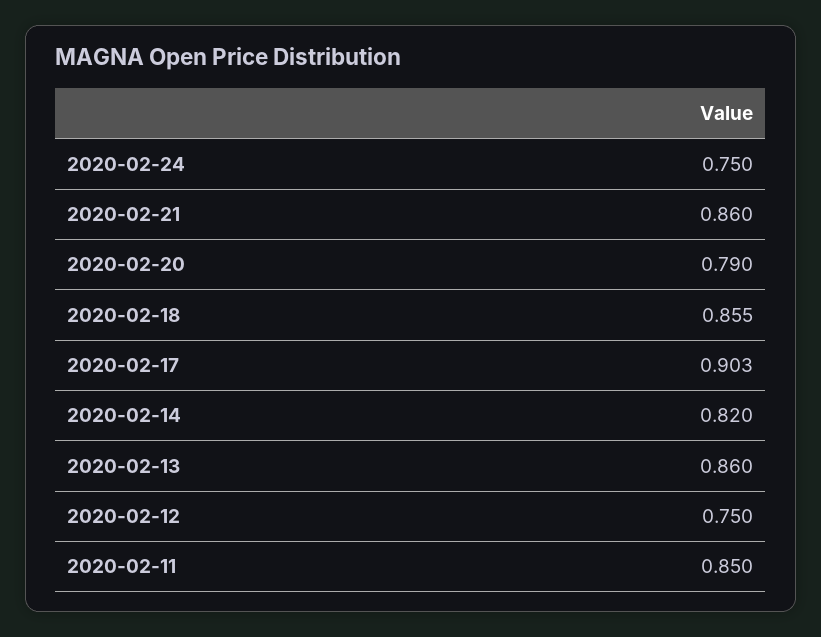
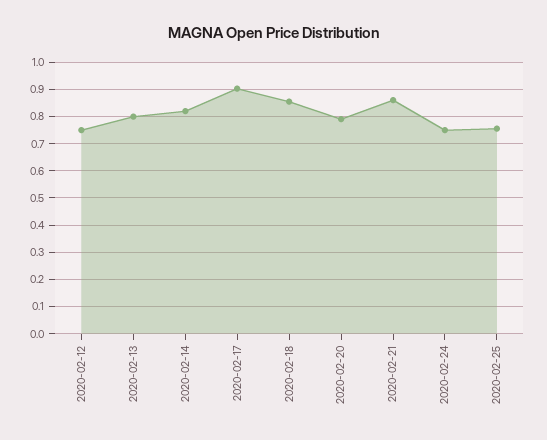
2020-02-13: 0.86 -> 0.8
2020-02-11: 0.85 -> none
2020-02-25: none -> 0.75

